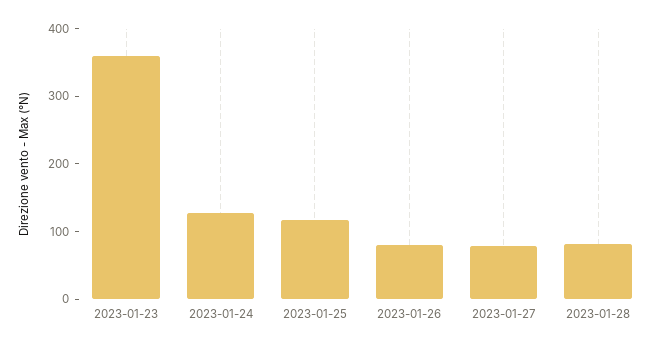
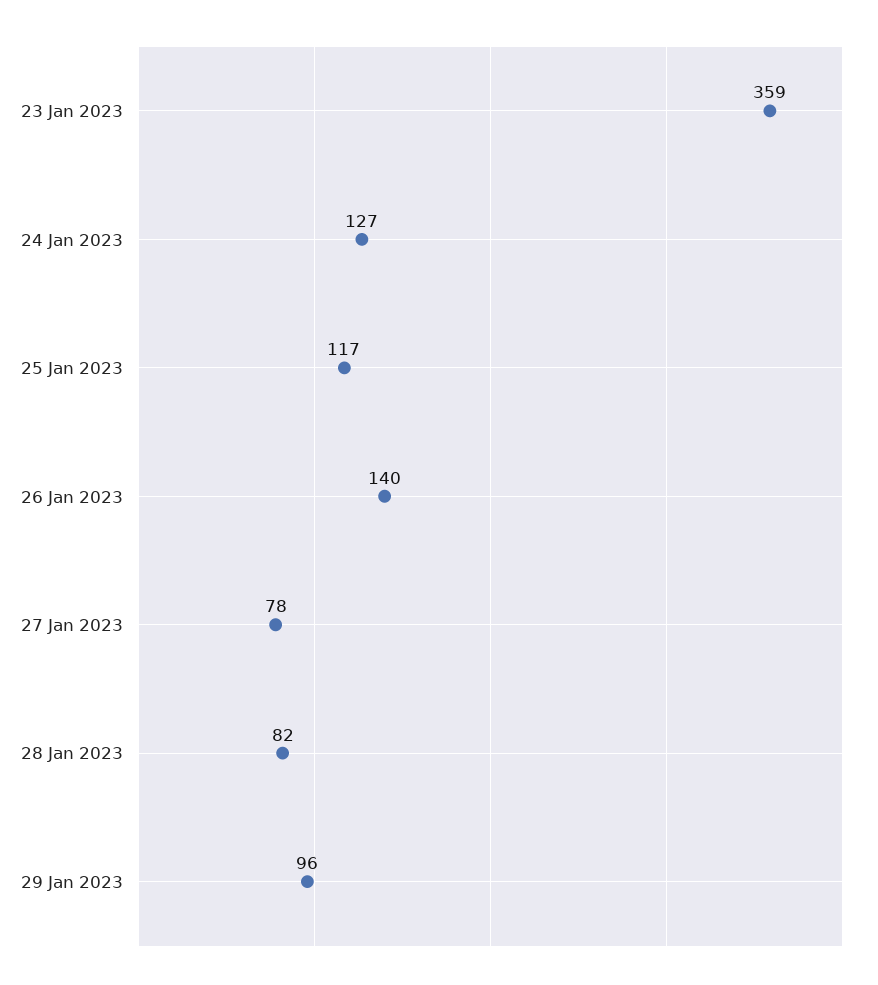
2023-01-26: 80 -> 140
29 Jan 2023: none -> 96

